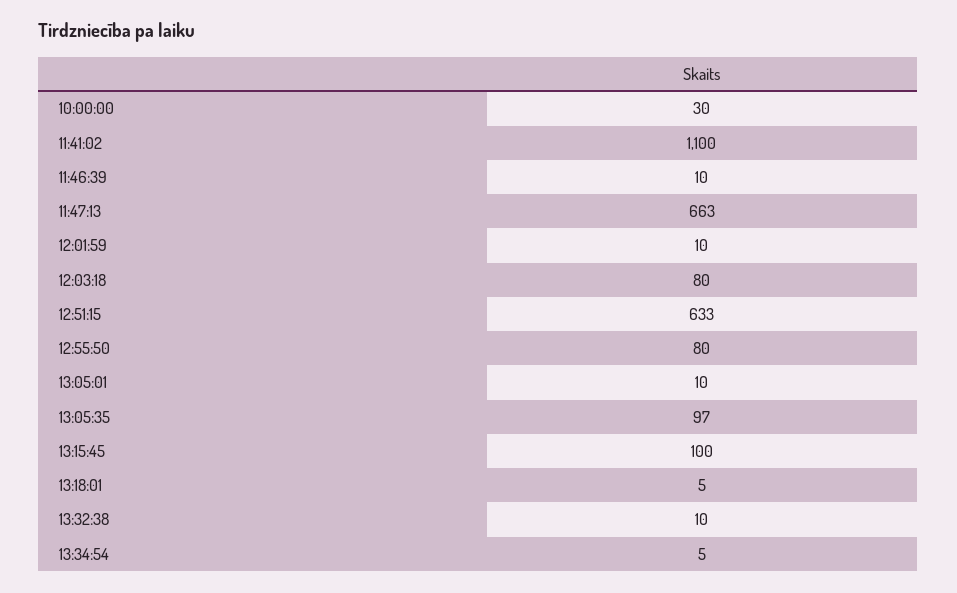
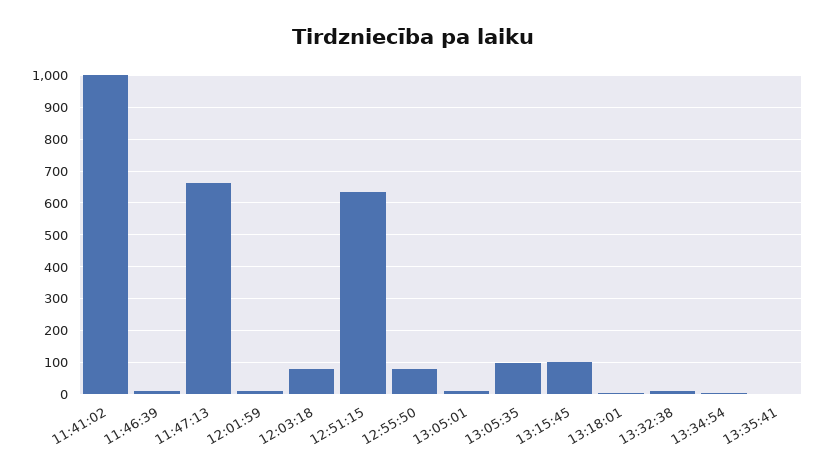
10:00:00: 30 -> none
11:41:02: 1100 -> 1000
13:35:41: none -> 0

